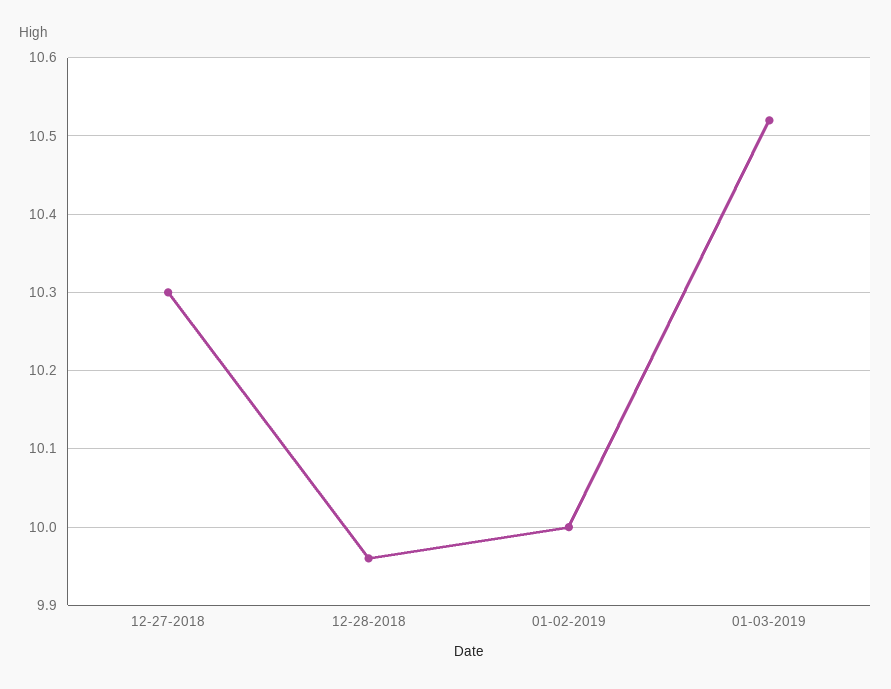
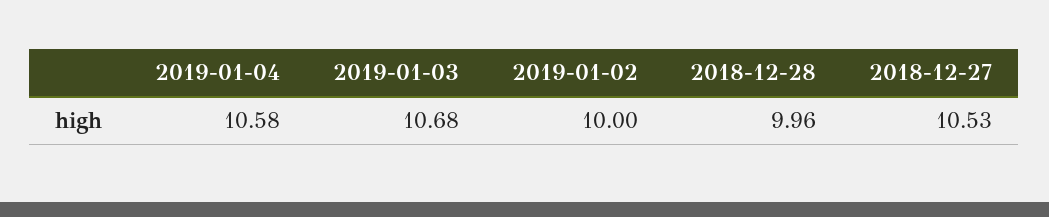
12-27-2018: 10.3 -> 10.53
01-03-2019: 10.52 -> 10.68
2019-01-04: none -> 10.58

